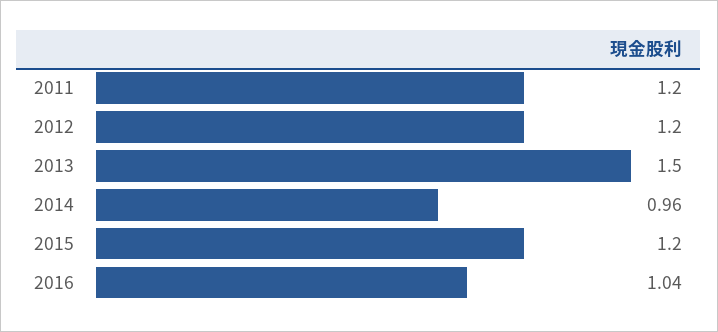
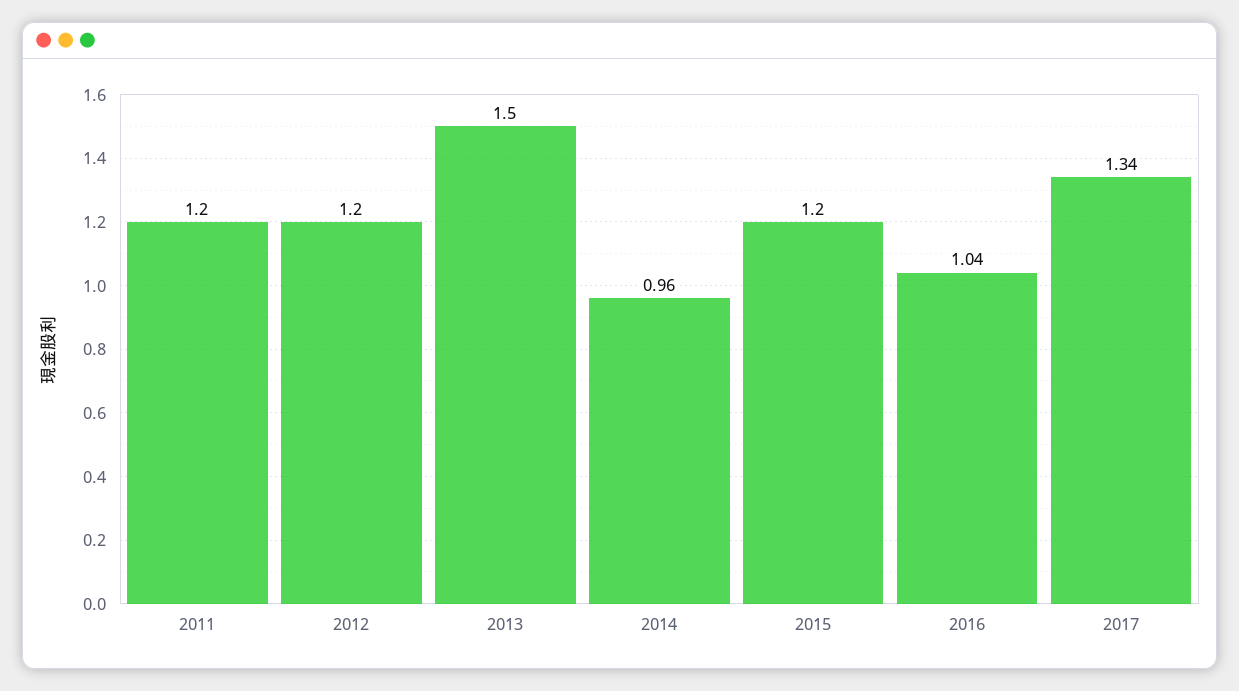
2017: none -> 1.34

